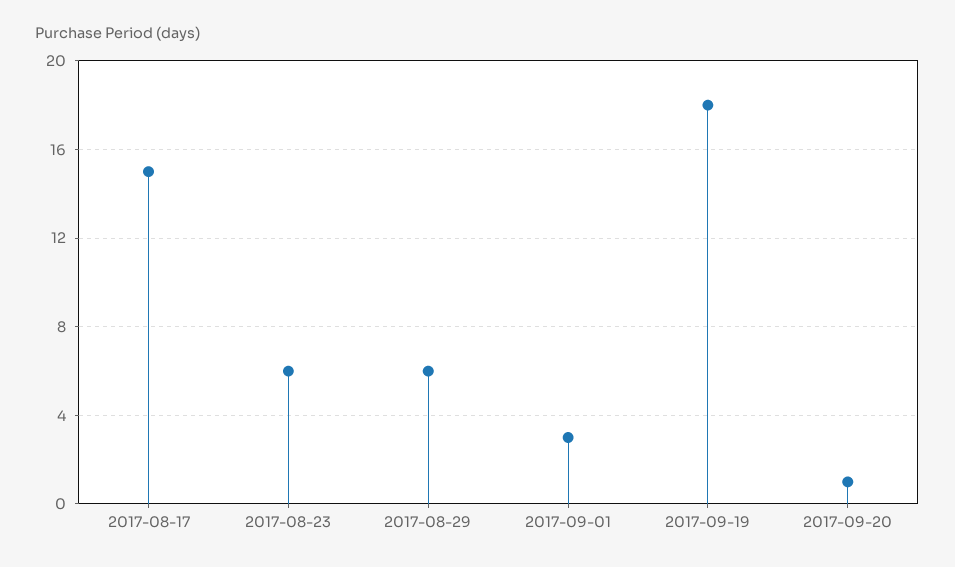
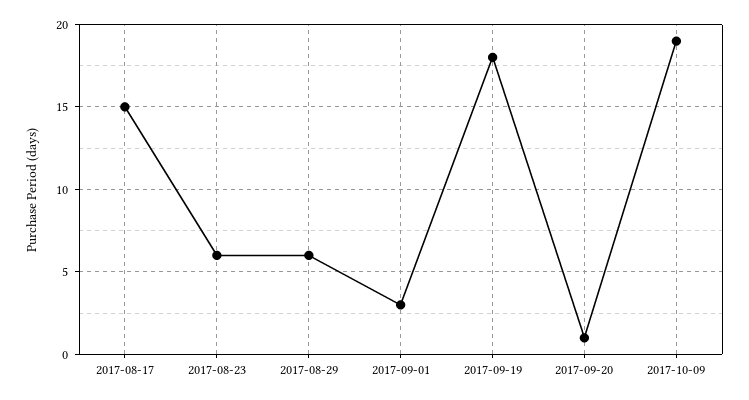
2017-10-09: none -> 19

